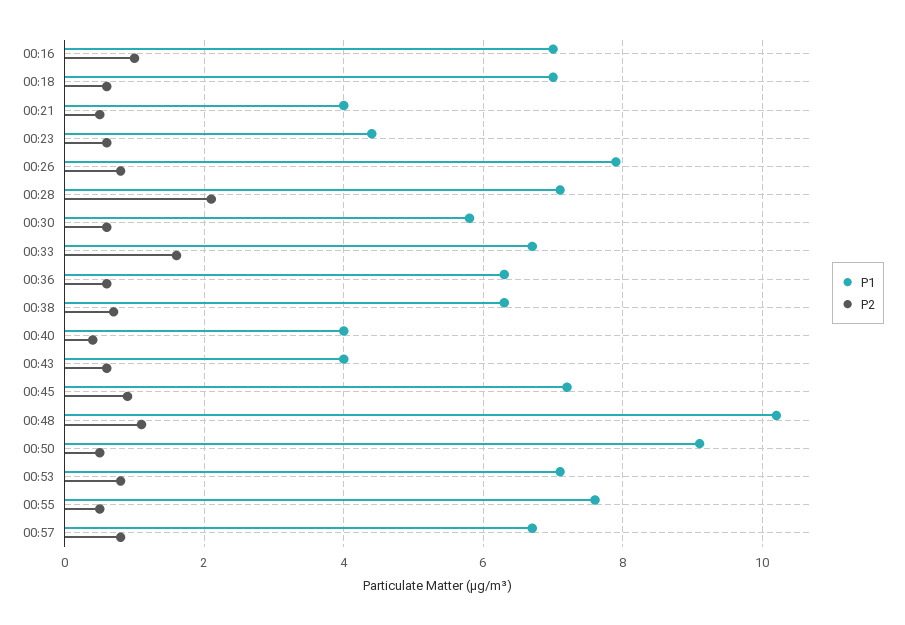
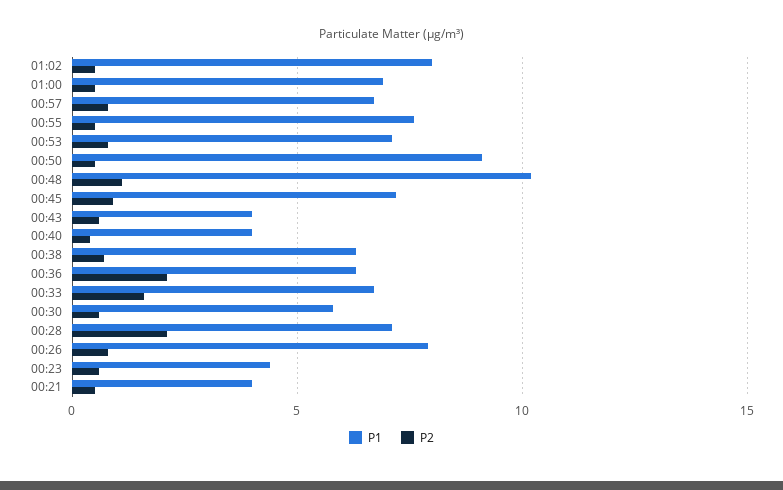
P1, 00:16: 7 -> none
P2, 00:16: 1 -> none
P1, 00:18: 7 -> none
P2, 00:18: 0.5 -> none
P2, 00:36: 0.5 -> 2
P1, 01:02: none -> 8
P2, 01:02: none -> 0.5
P1, 01:00: none -> 7
P2, 01:00: none -> 0.5

